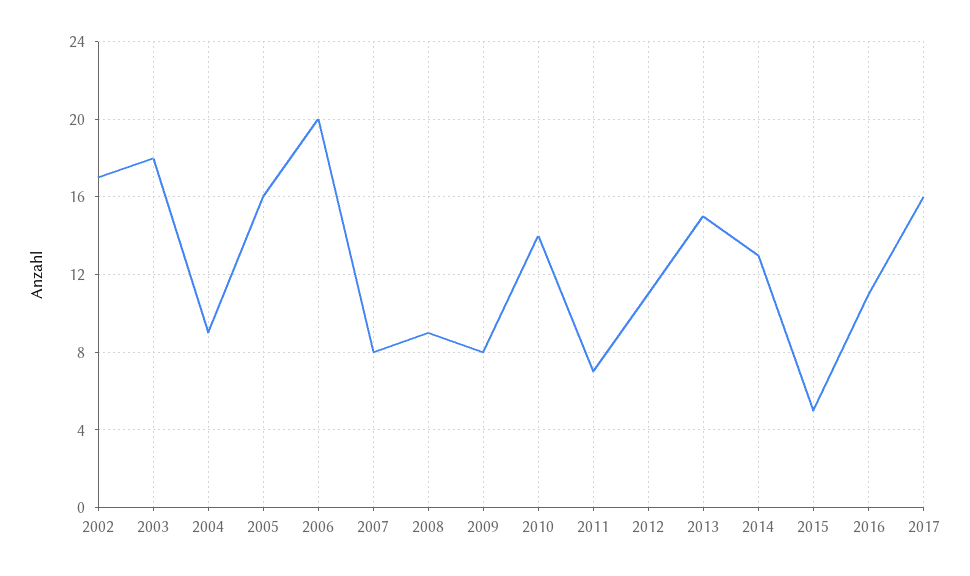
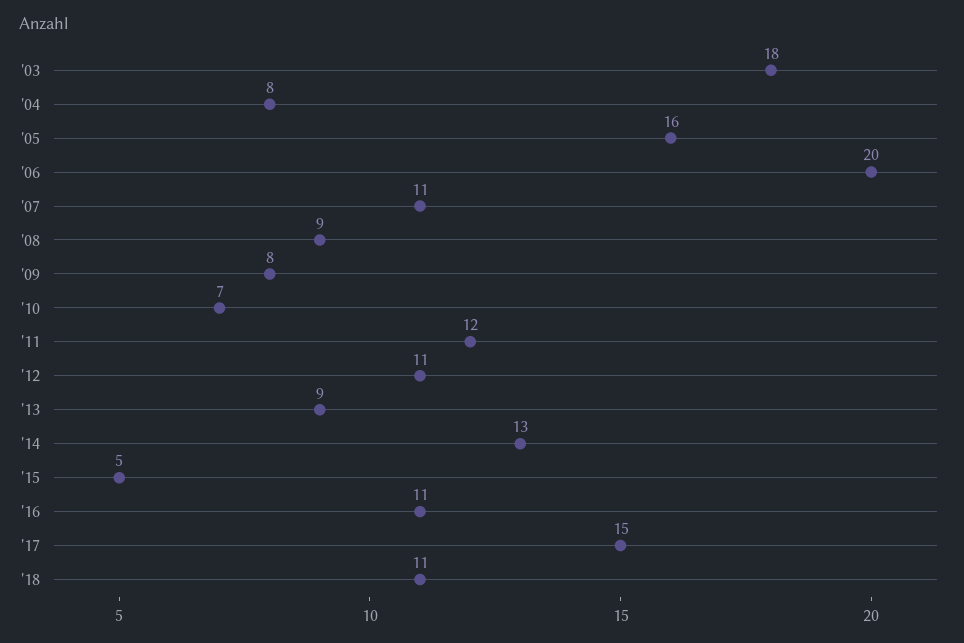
2002: 17 -> none
2004: 9 -> 8
2007: 8 -> 11
2010: 14 -> 7
2011: 7 -> 12
2013: 15 -> 9
2017: 16 -> 15
'18: none -> 11

